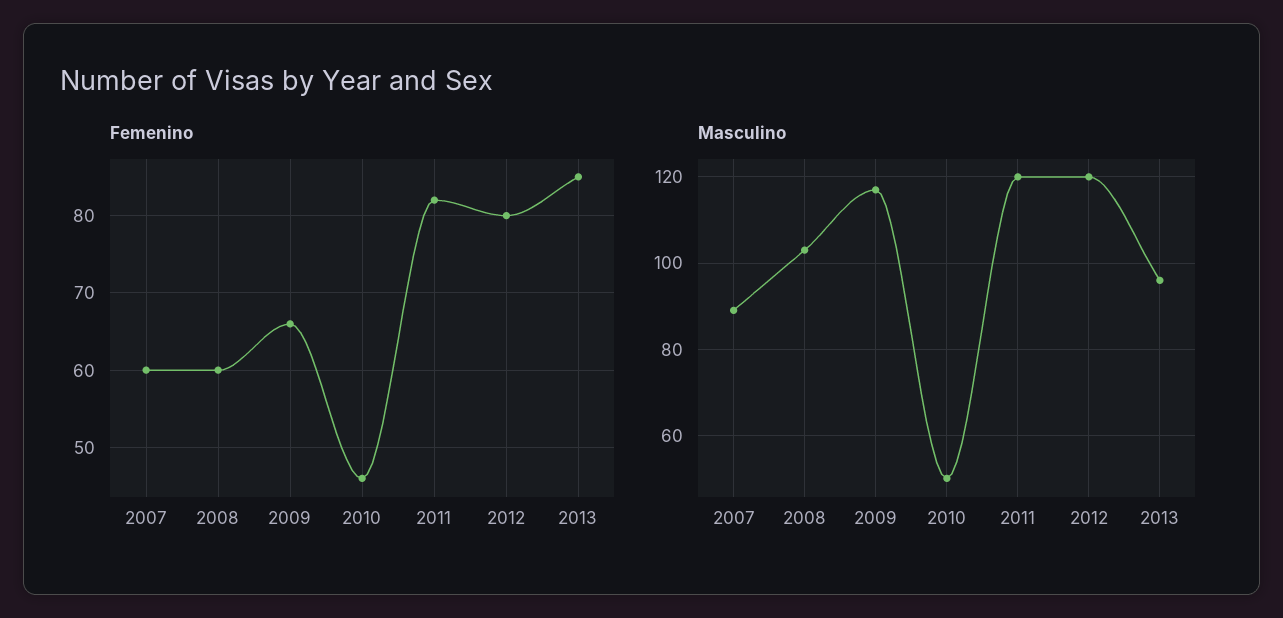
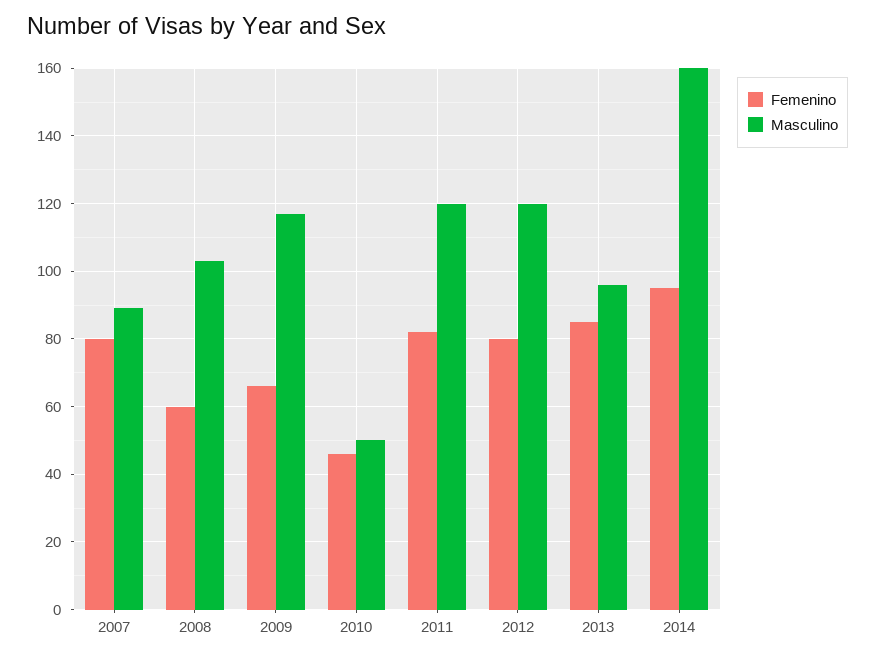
Femenino, 2007: 60 -> 80
Femenino, 2014: none -> 95
Masculino, 2014: none -> 160

